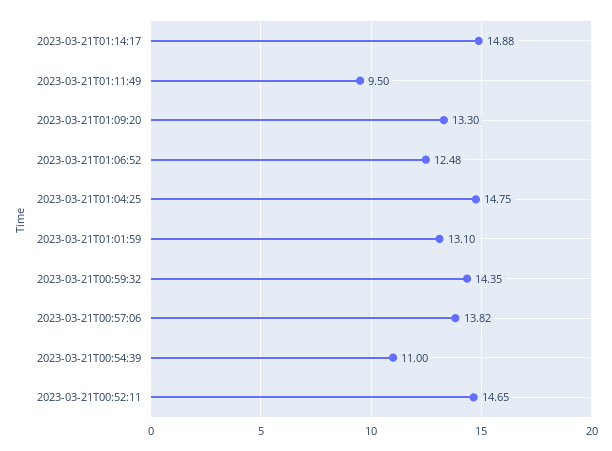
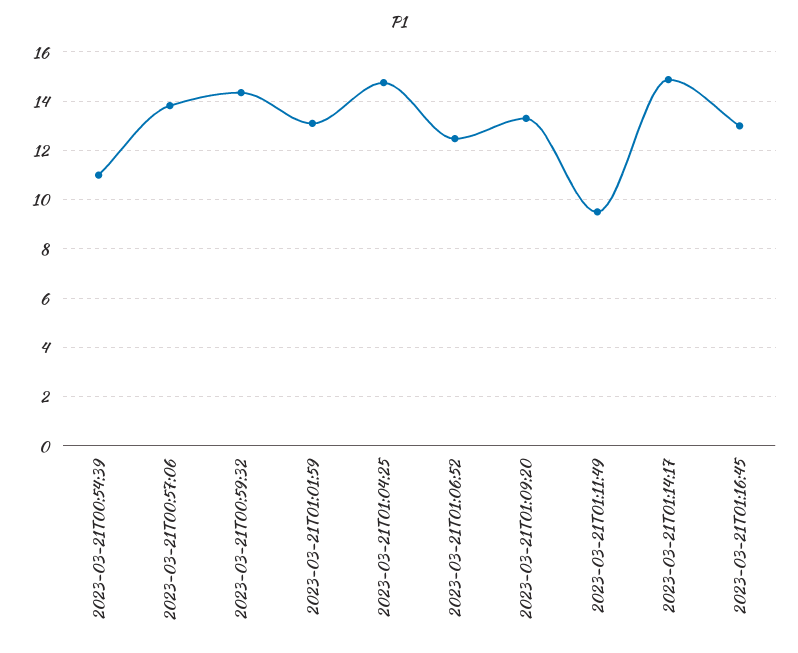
2023-03-21T00:52:11: 14.65 -> none
2023-03-21T01:16:45: none -> 13

